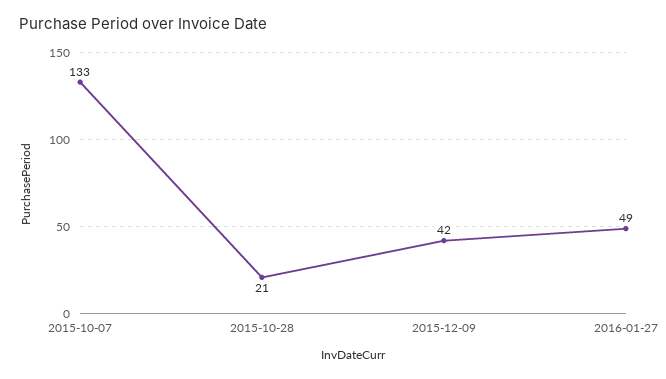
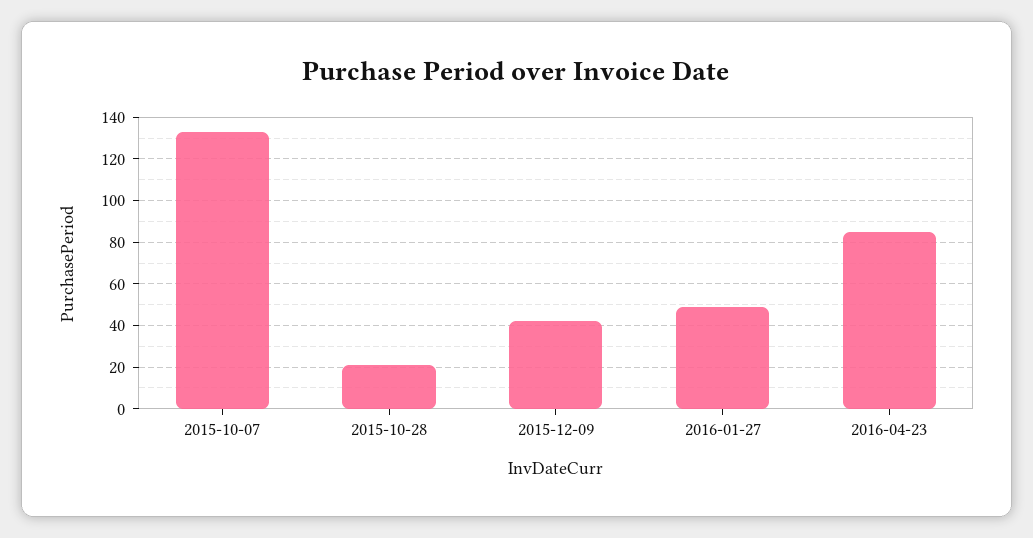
2016-04-23: none -> 85

